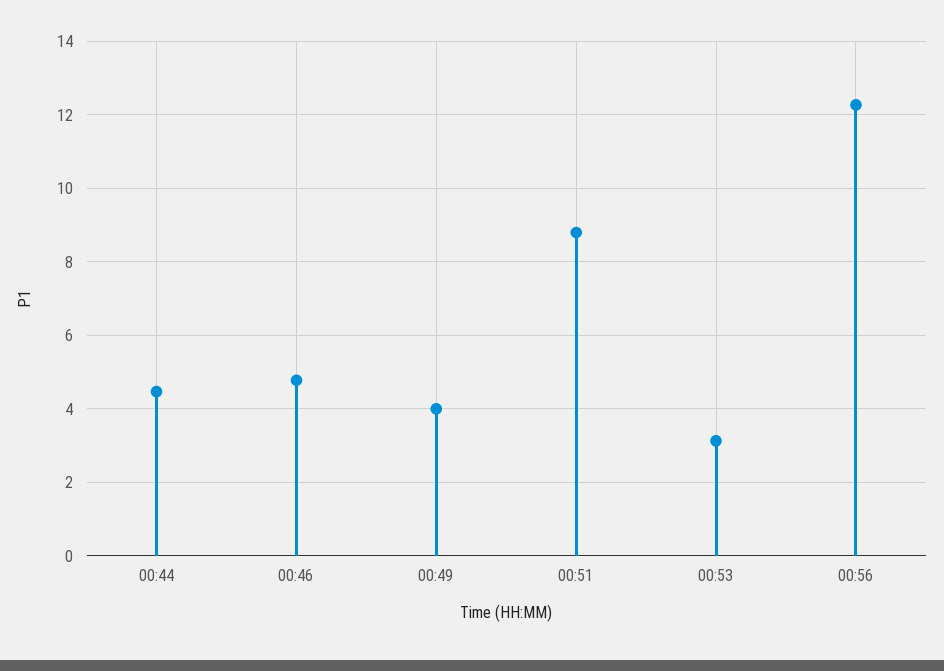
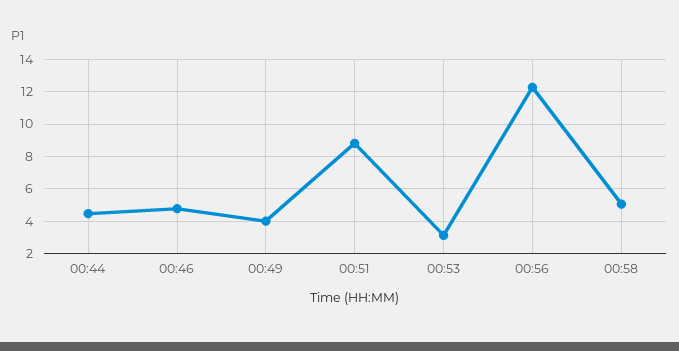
00:58: none -> 5

